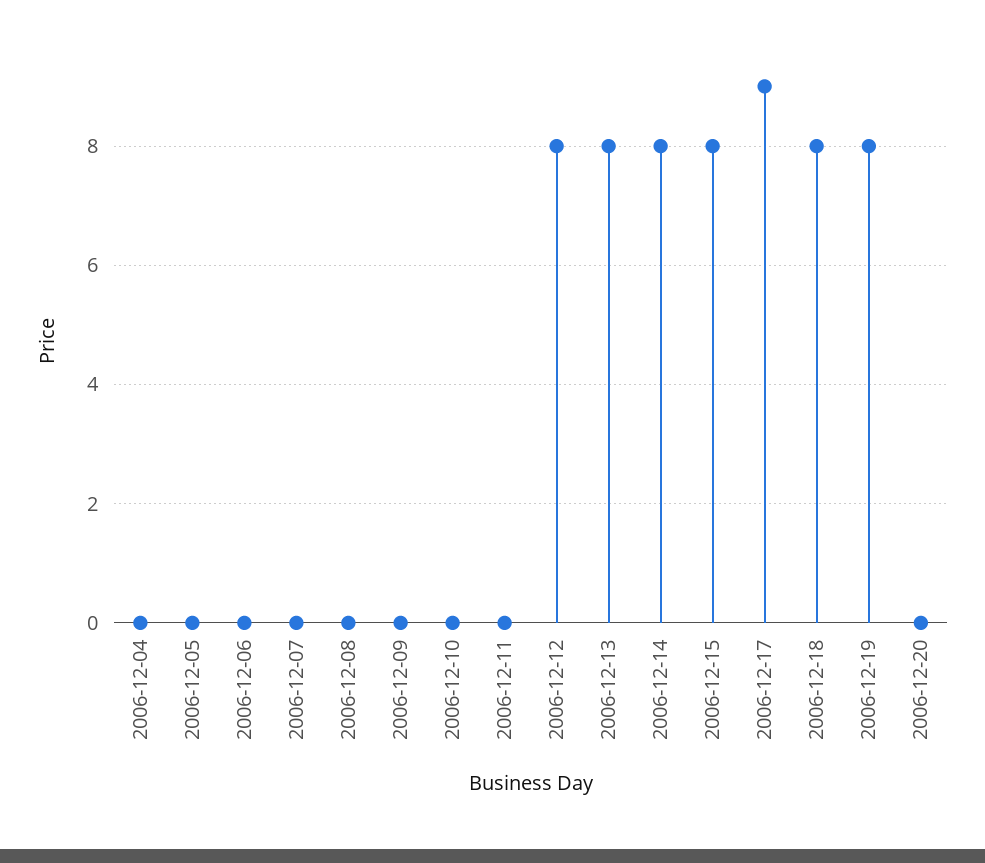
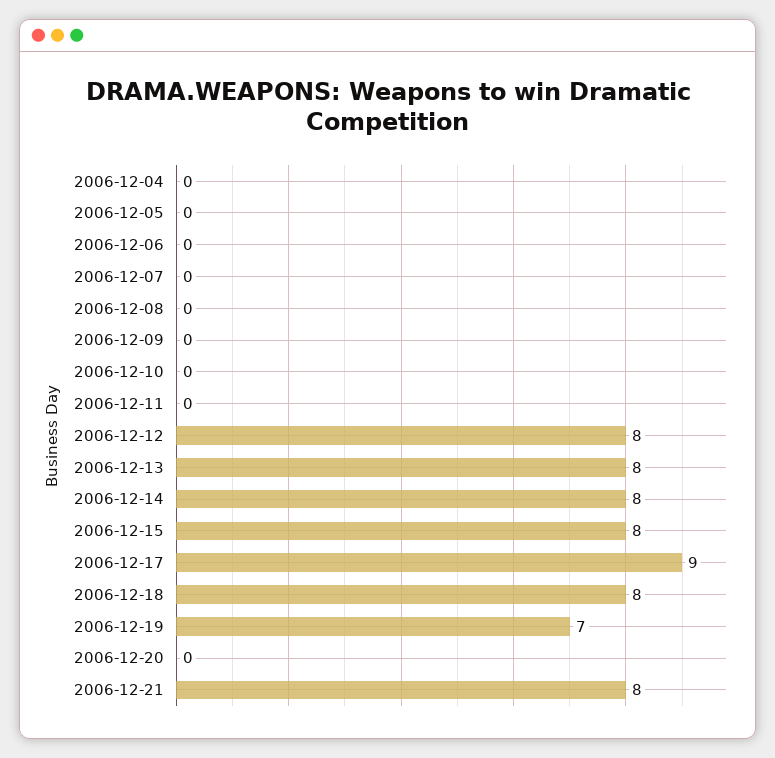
2006-12-19: 8 -> 7
2006-12-21: none -> 8

